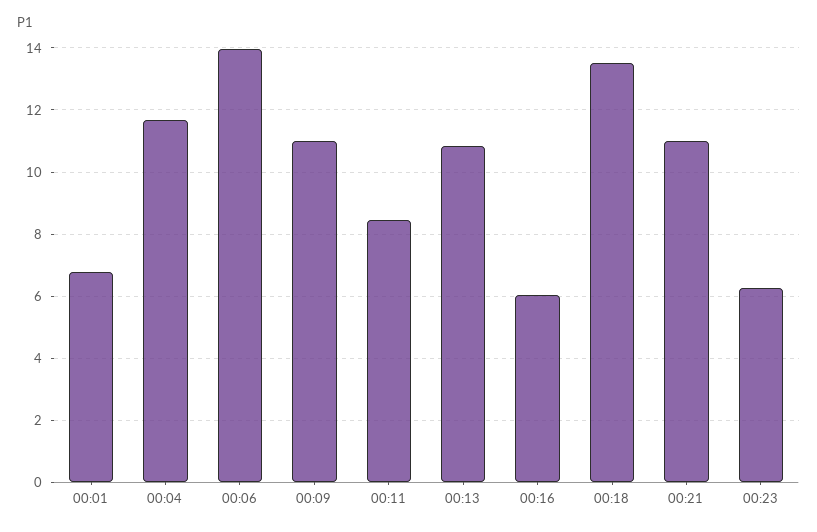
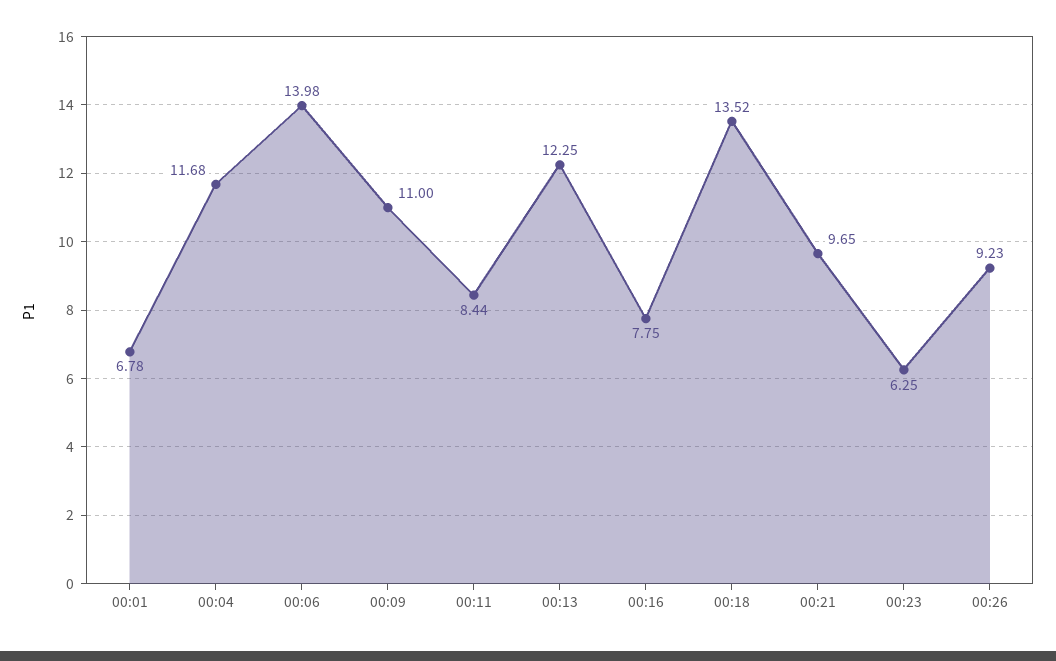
00:13: 10.8 -> 12.25
00:16: 6 -> 7.75
00:21: 11 -> 9.65
00:26: none -> 9.23

